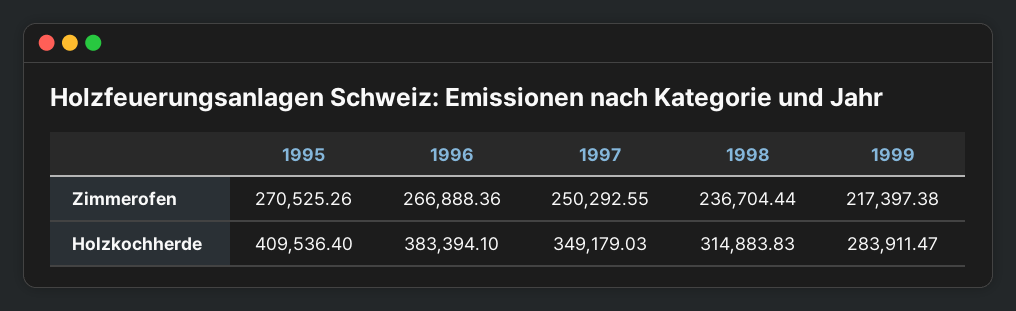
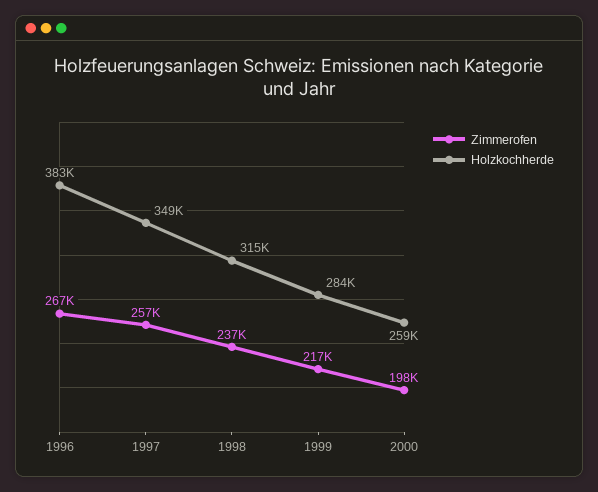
Zimmerofen, 1995: 270525.26 -> none
Zimmerofen, 1997: 250292.55 -> 257000
Holzkochherde, 1995: 409536.4 -> none
Zimmerofen, 2000: none -> 198000
Holzkochherde, 2000: none -> 259000

